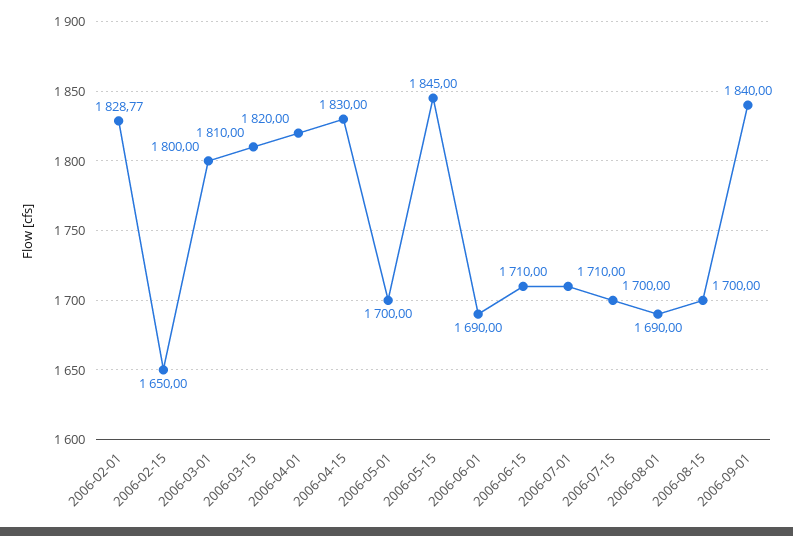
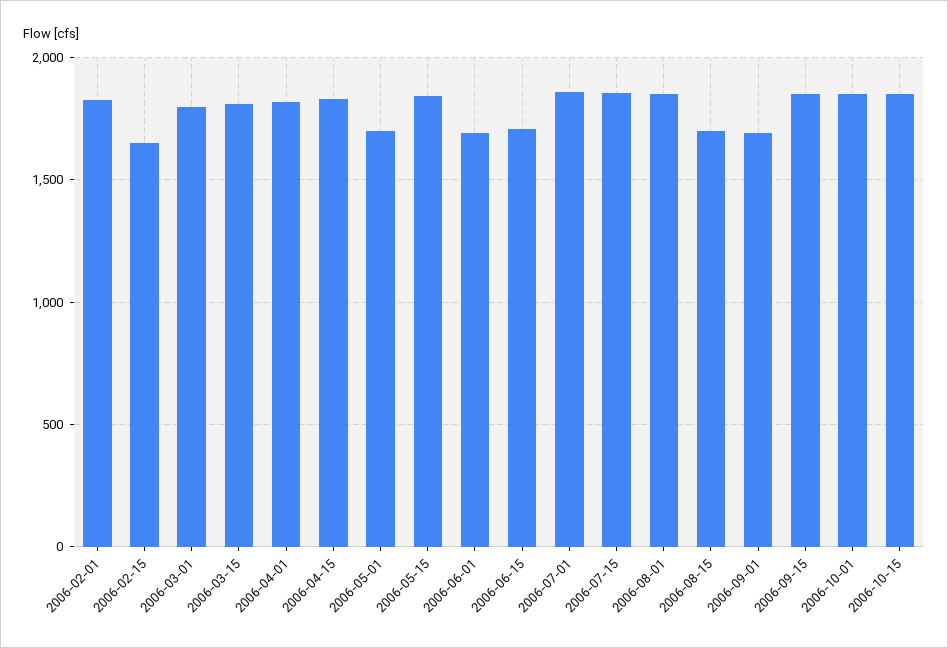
2006-07-01: 1710 -> 1850
2006-07-15: 1700 -> 1850
2006-08-01: 1690 -> 1850
2006-09-01: 1840 -> 1700
2006-09-15: none -> 1850
2006-10-01: none -> 1850
2006-10-15: none -> 1850

